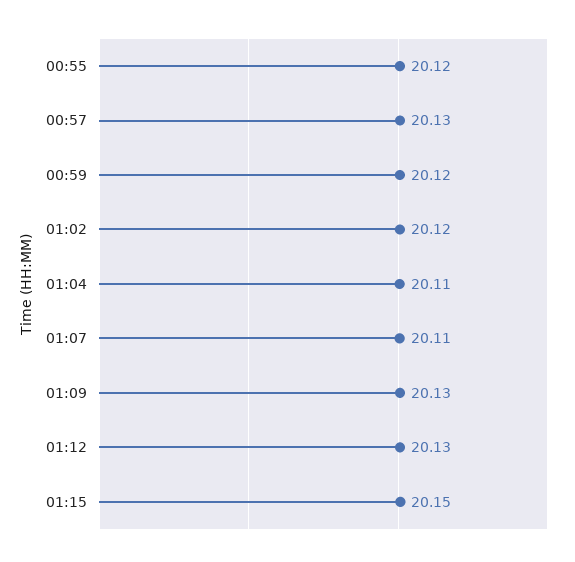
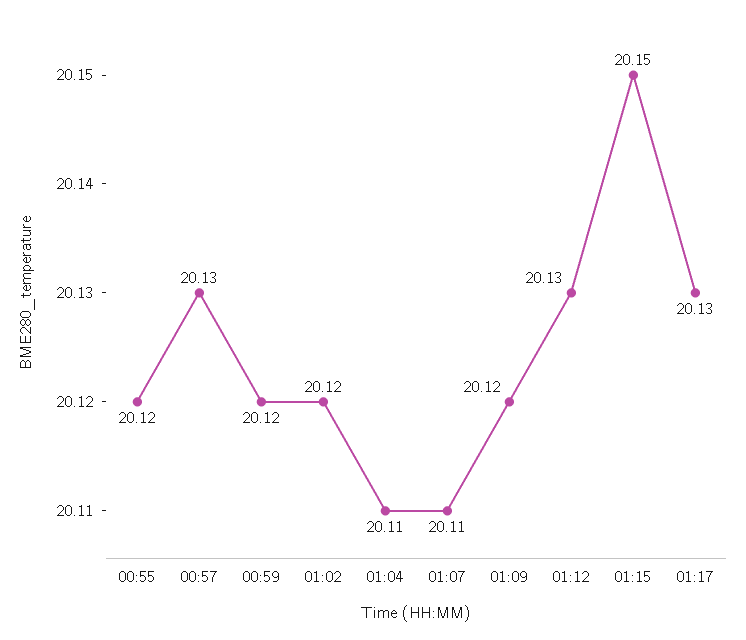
01:09: 20.13 -> 20.12
01:17: none -> 20.13

